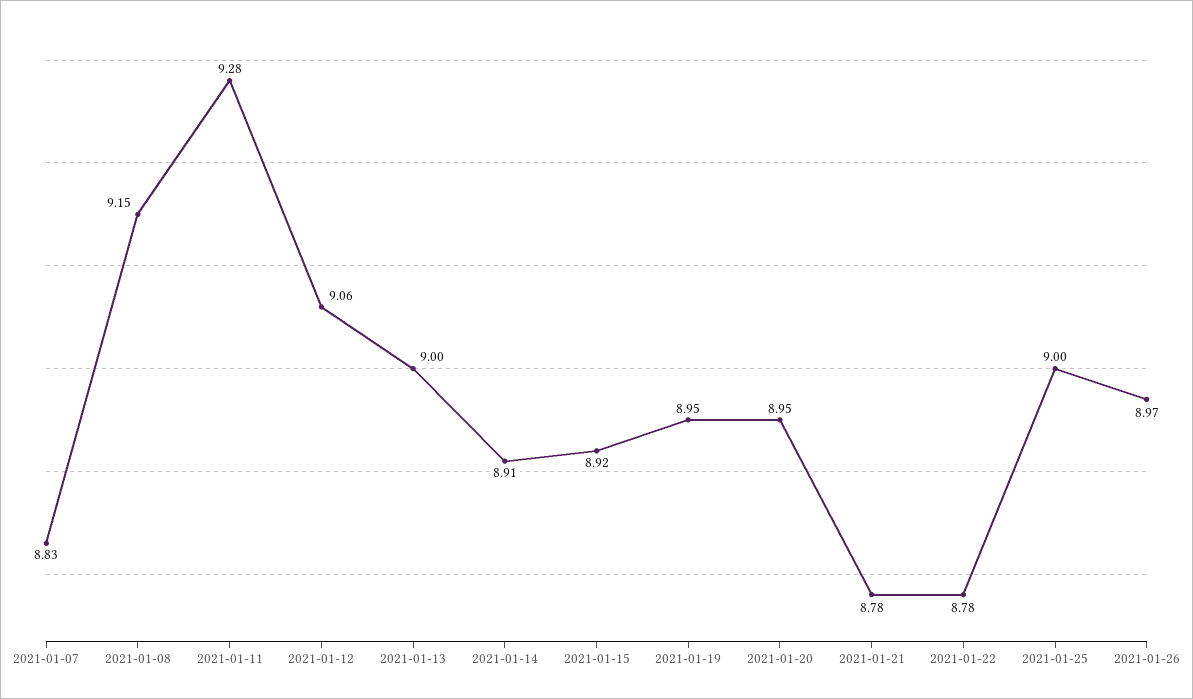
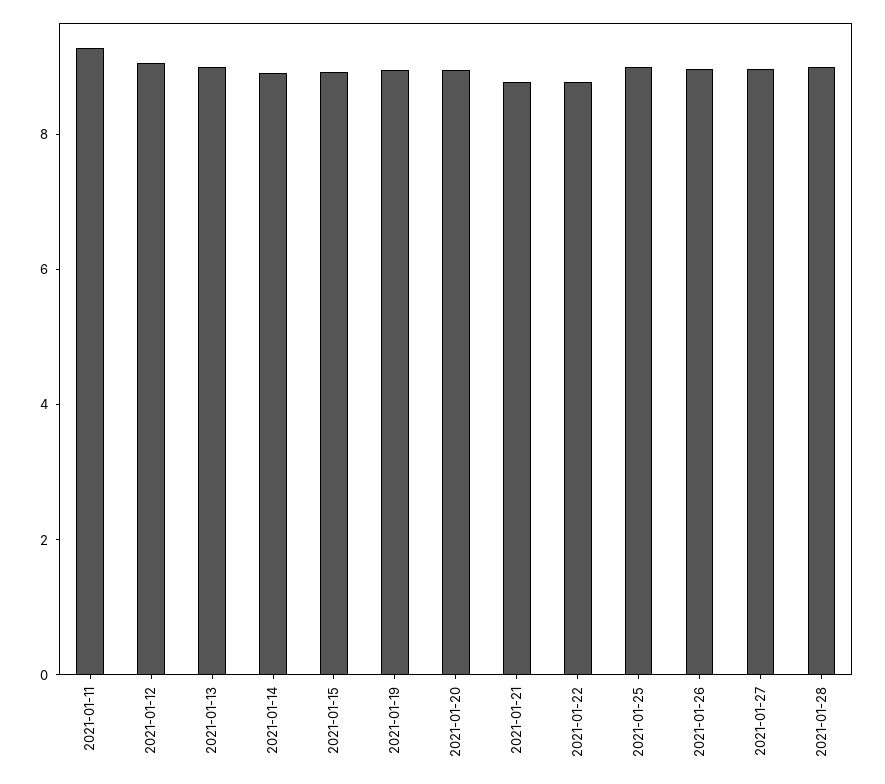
2021-01-07: 8.83 -> none
2021-01-08: 9.15 -> none
2021-01-27: none -> 9
2021-01-28: none -> 9

